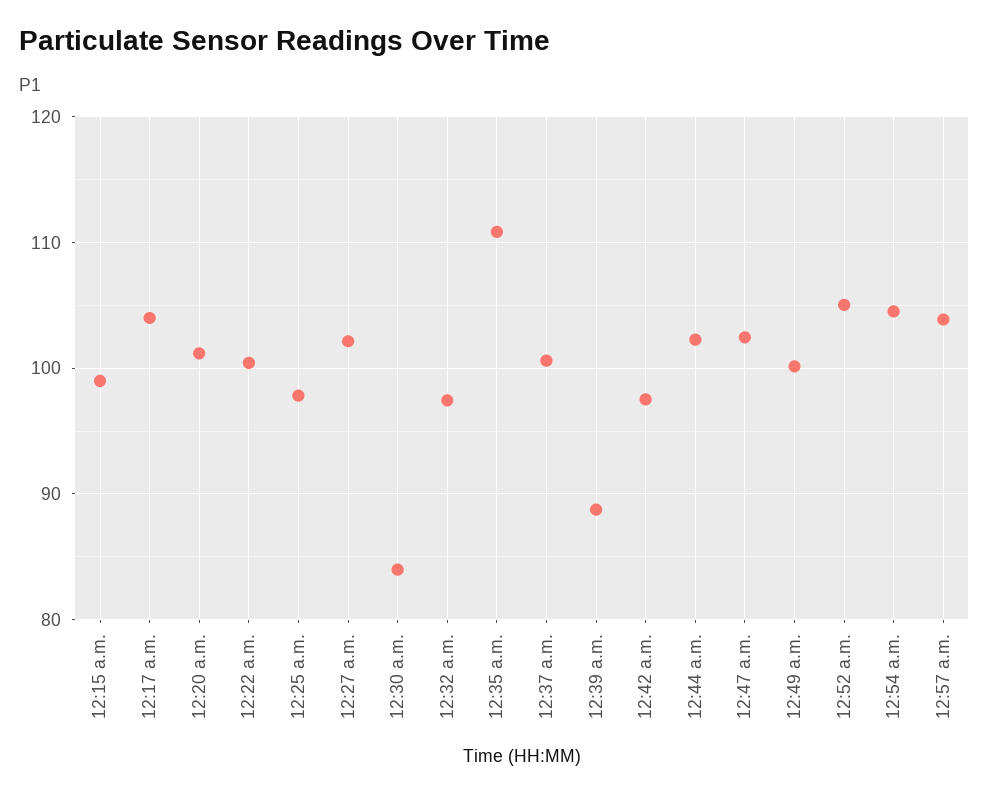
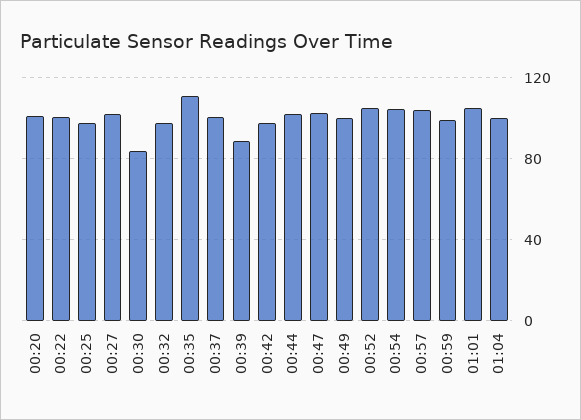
12:15 a.m.: 99 -> none
12:17 a.m.: 104 -> none
00:59: none -> 100
01:01: none -> 105
01:04: none -> 100

